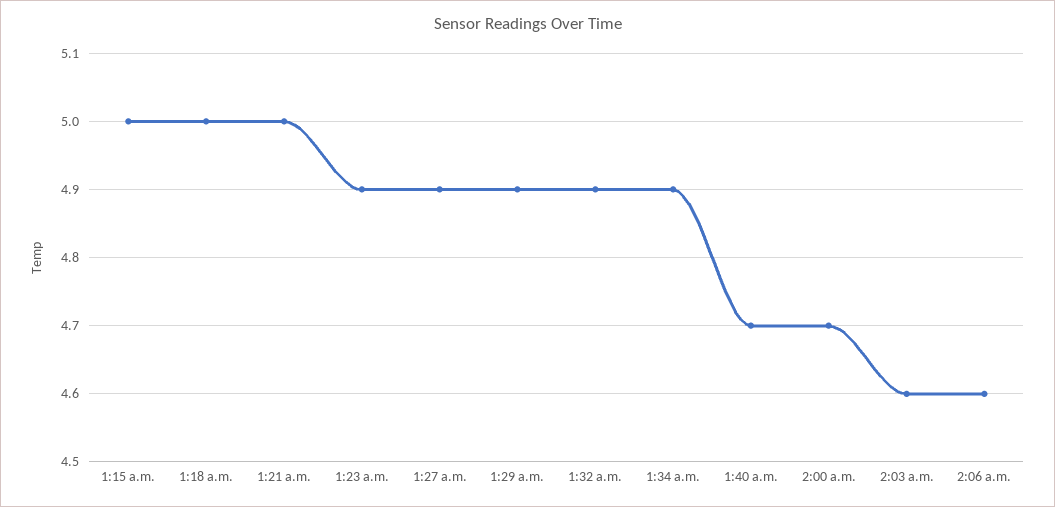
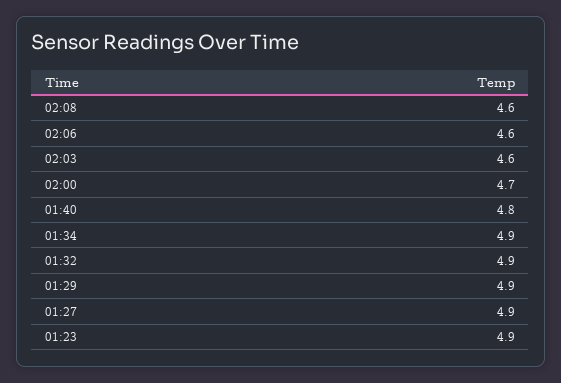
1:15 a.m.: 5 -> none
1:18 a.m.: 5 -> none
1:21 a.m.: 5 -> none
1:40 a.m.: 4.7 -> 4.8
02:08: none -> 4.6

